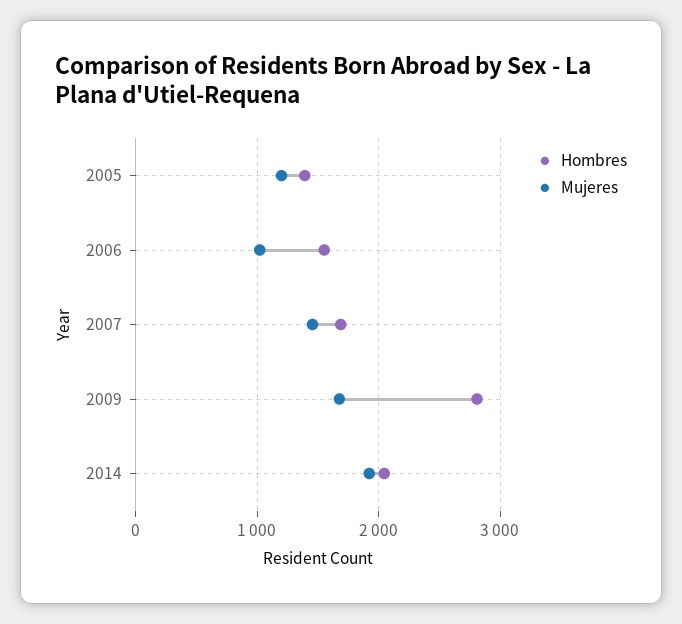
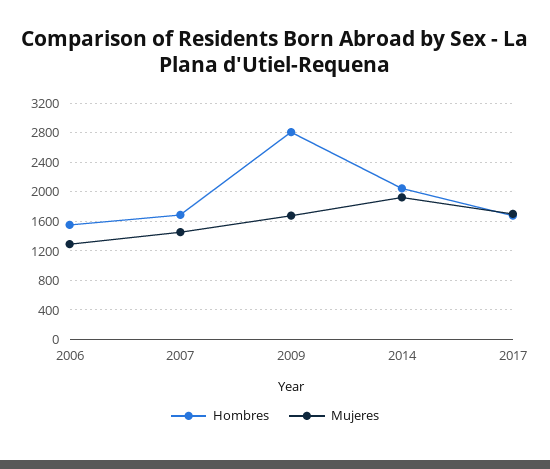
Hombres, 2005: 1400 -> none
Mujeres, 2005: 1200 -> none
Mujeres, 2006: 1000 -> 1300
Hombres, 2017: none -> 1700
Mujeres, 2017: none -> 1700

